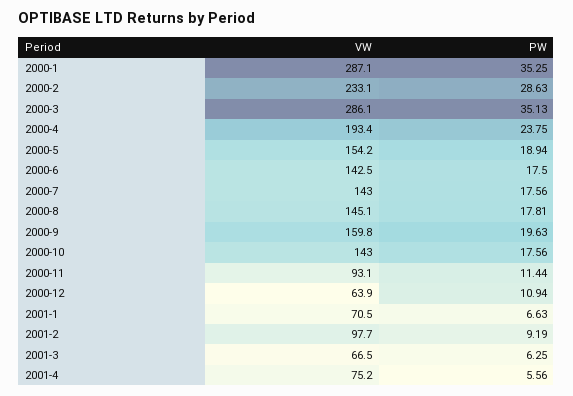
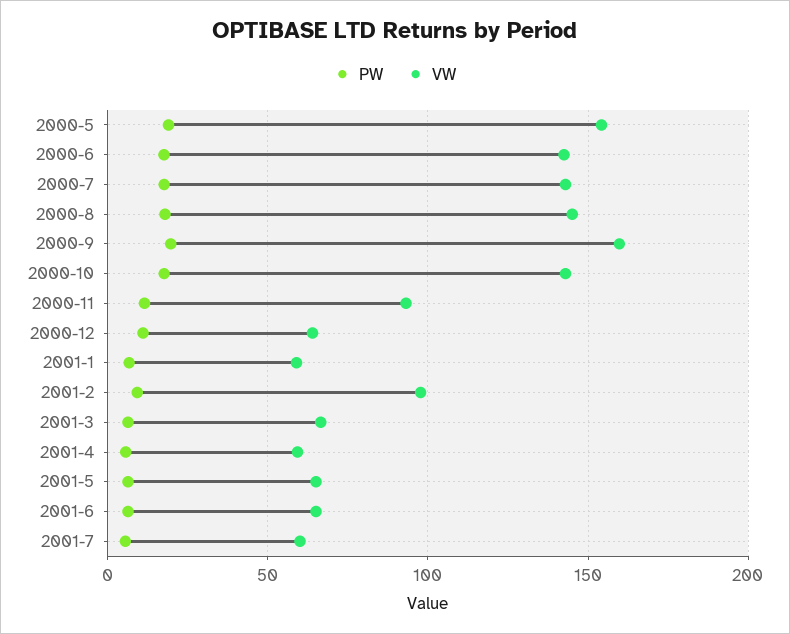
VW, 2000-1: 287.1 -> none
PW, 2000-1: 35.25 -> none
VW, 2000-2: 233.1 -> none
PW, 2000-2: 28.63 -> none
VW, 2000-3: 286.1 -> none
PW, 2000-3: 35.13 -> none
VW, 2000-4: 193.4 -> none
PW, 2000-4: 23.75 -> none
VW, 2001-1: 70.5 -> 60
VW, 2001-4: 75.2 -> 60
PW, 2001-5: none -> 5
VW, 2001-5: none -> 65
PW, 2001-6: none -> 5
VW, 2001-6: none -> 65
PW, 2001-7: none -> 5
VW, 2001-7: none -> 60

